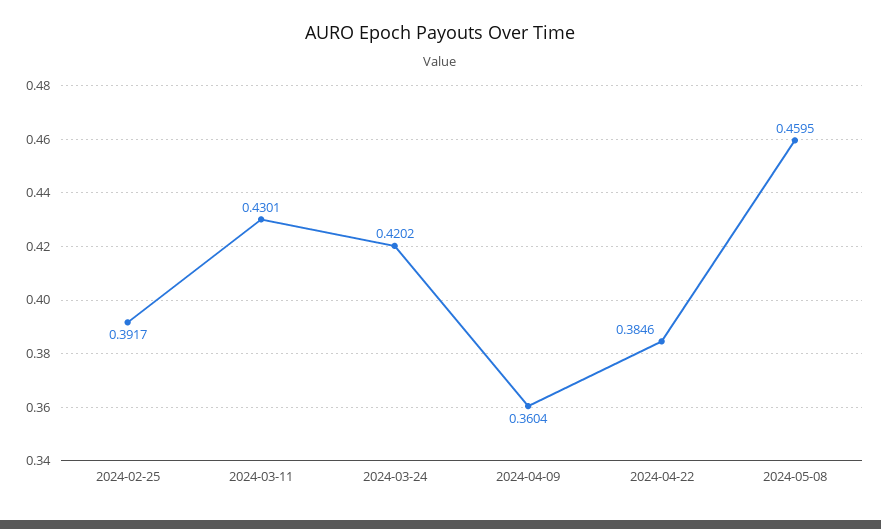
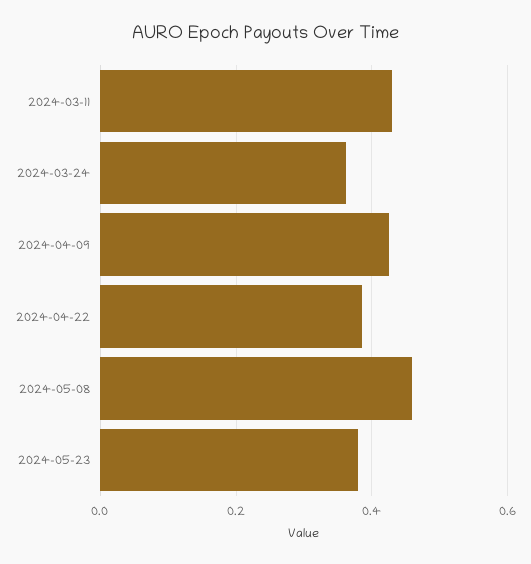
2024-02-25: 0.3917 -> none
2024-03-24: 0.4202 -> 0.36
2024-04-09: 0.3604 -> 0.42
2024-05-23: none -> 0.38

